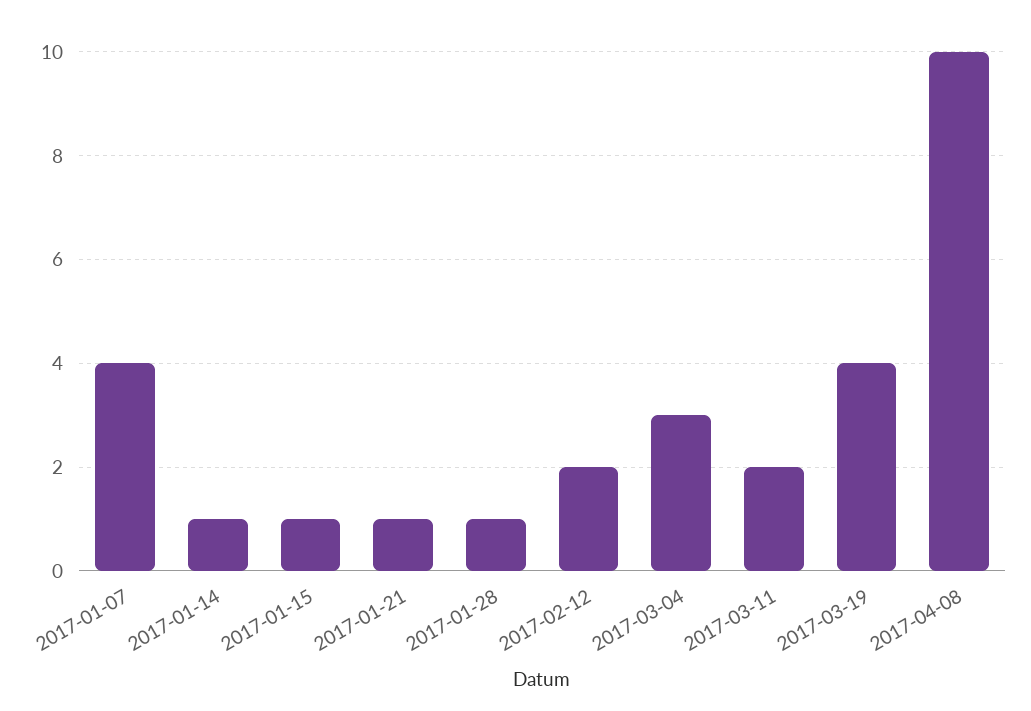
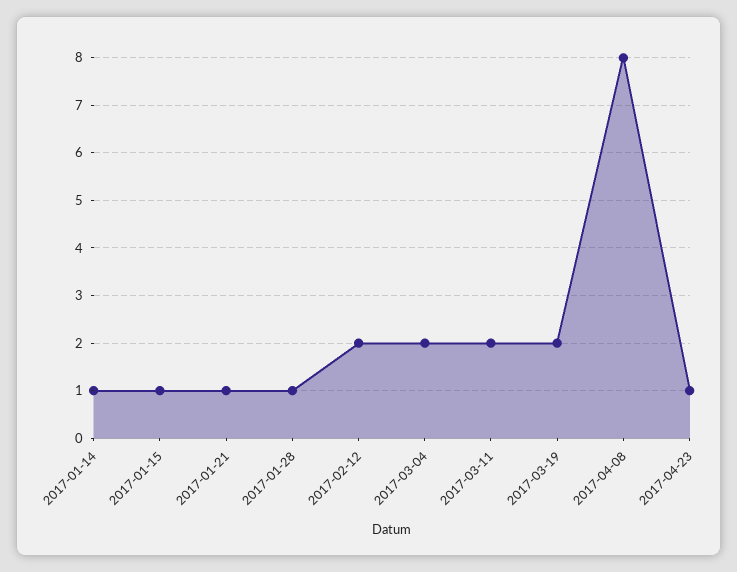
2017-01-07: 4 -> none
2017-03-04: 3 -> 2
2017-03-19: 4 -> 2
2017-04-08: 10 -> 8
2017-04-23: none -> 1

